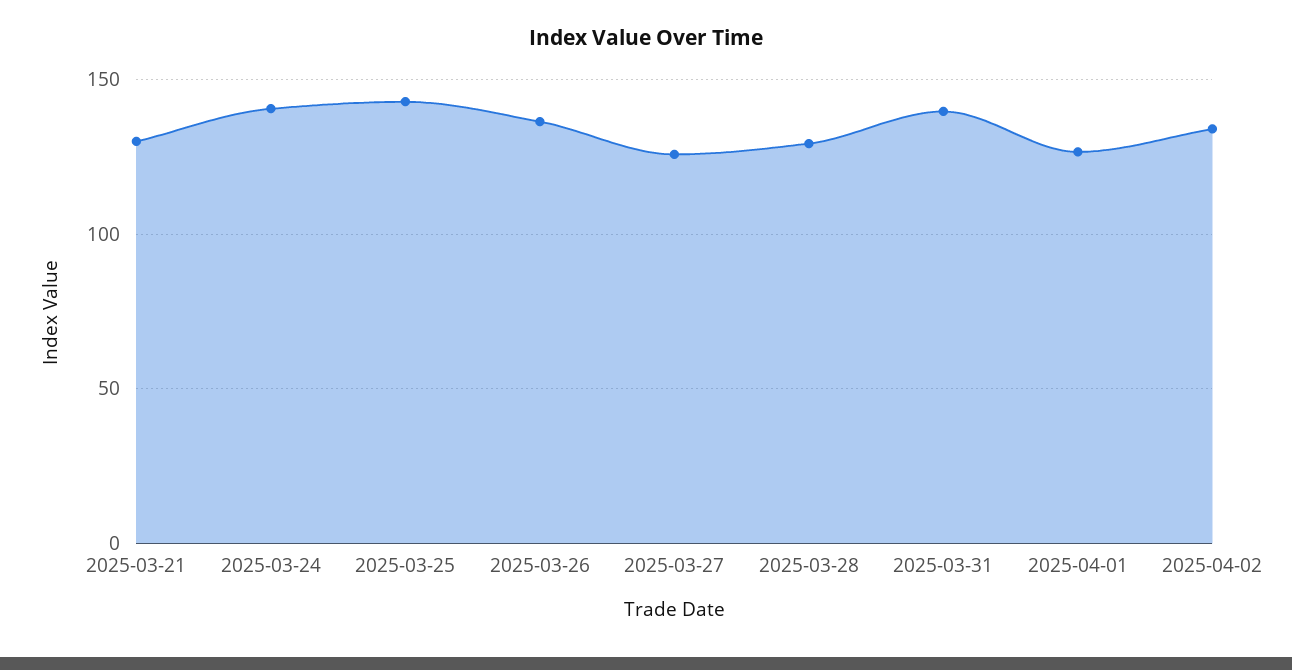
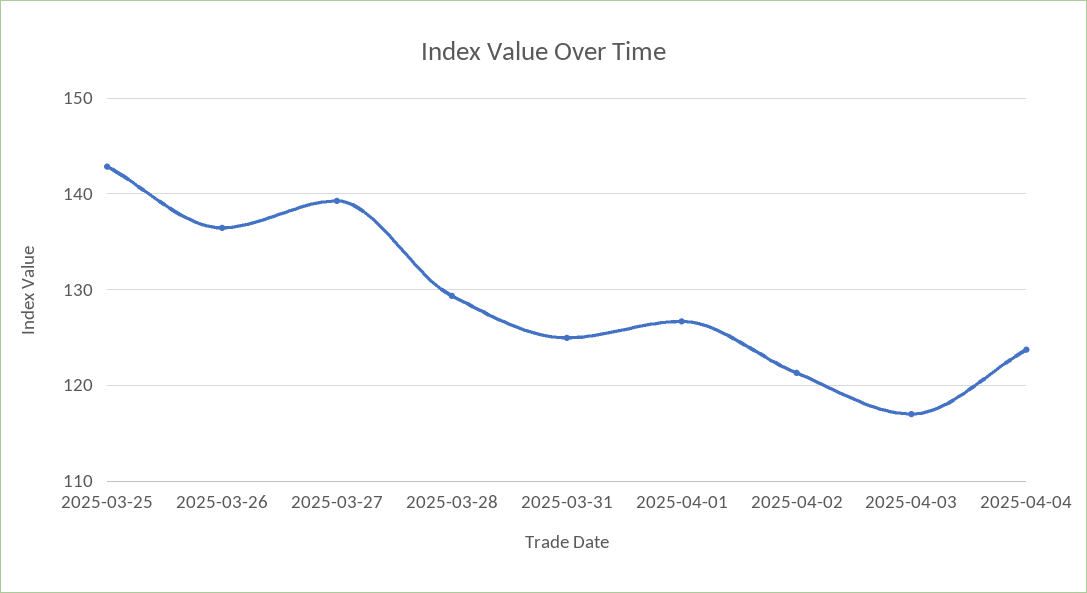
2025-03-21: 130 -> none
2025-03-24: 140 -> none
2025-03-27: 125 -> 139
2025-03-31: 140 -> 125
2025-04-02: 135 -> 121
2025-04-03: none -> 117
2025-04-04: none -> 124

